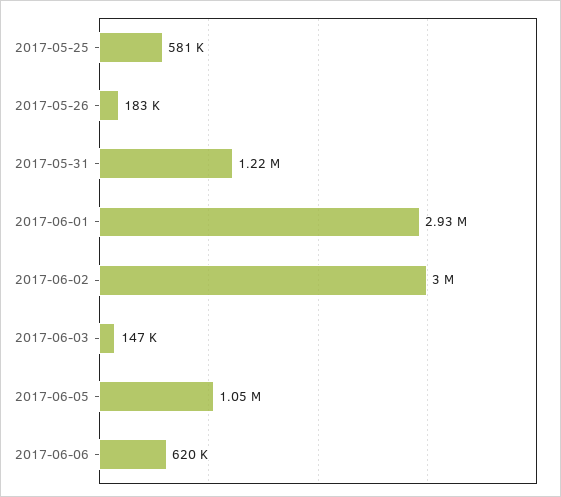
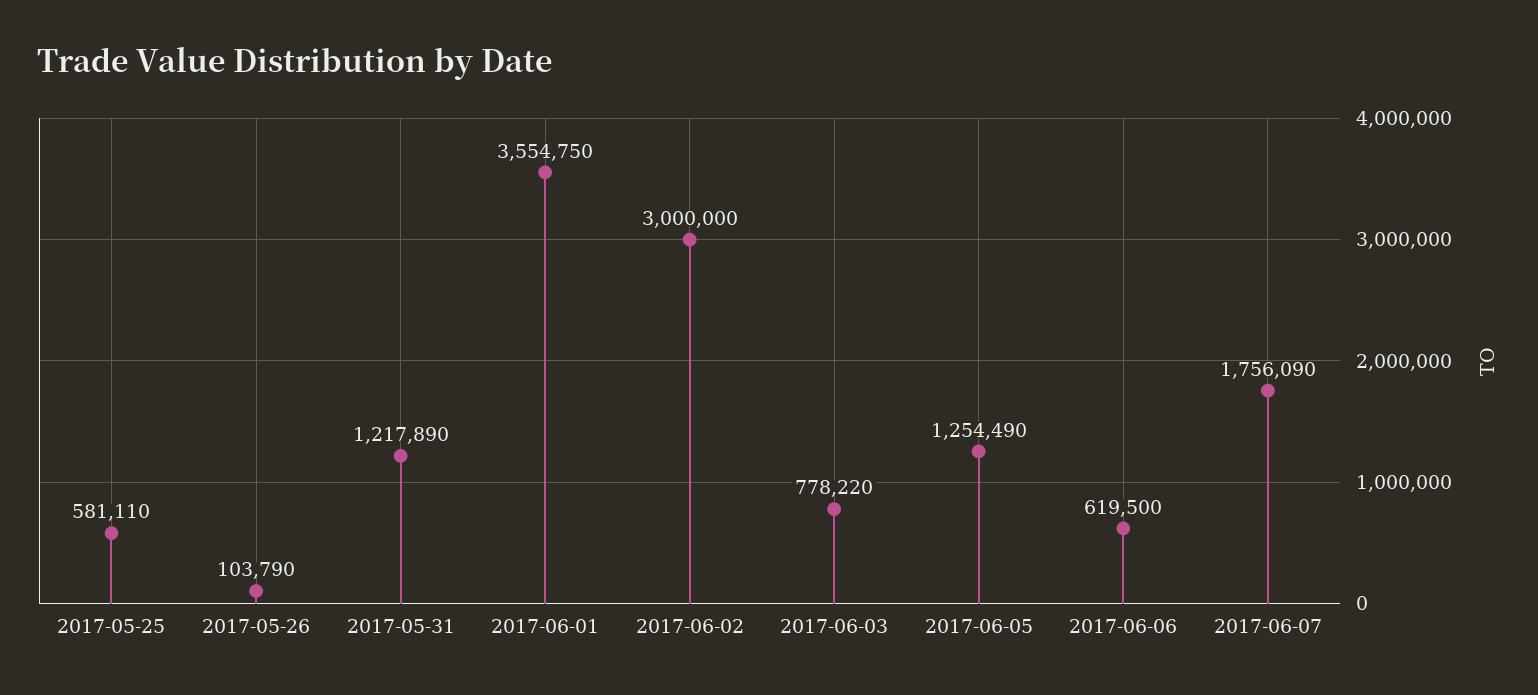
2017-05-26: 183000 -> 103790
2017-06-01: 2930000 -> 3554750
2017-06-03: 147000 -> 778220
2017-06-05: 1050000 -> 1254490
2017-06-07: none -> 1756090

